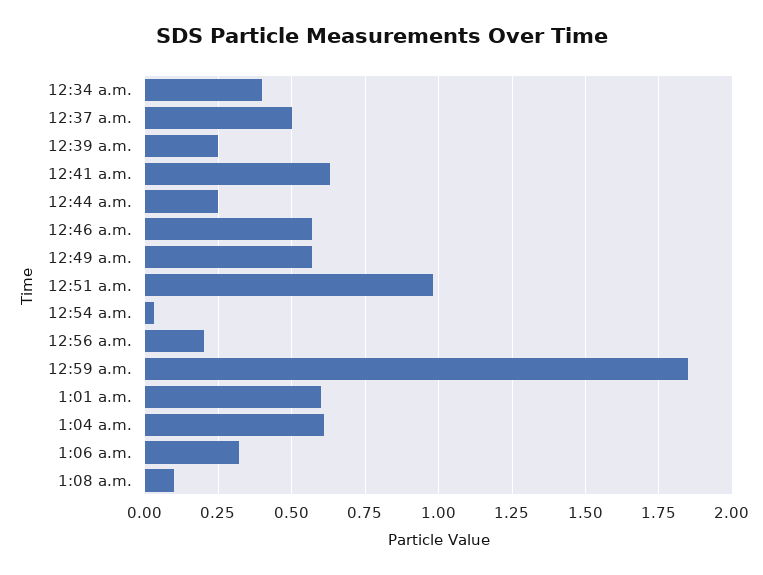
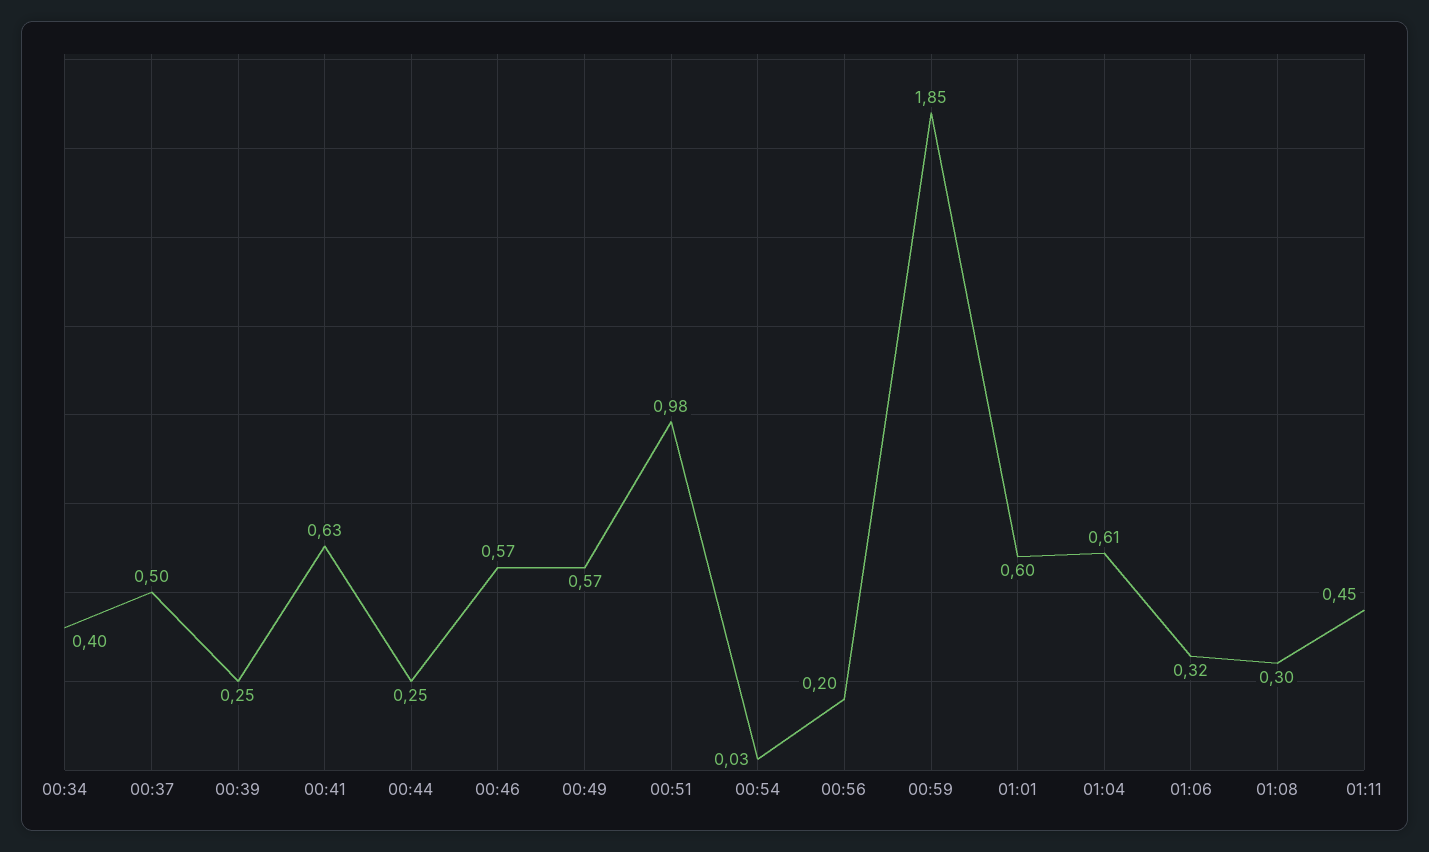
1:08 a.m.: 0.1 -> 0.3
01:11: none -> 0.45

